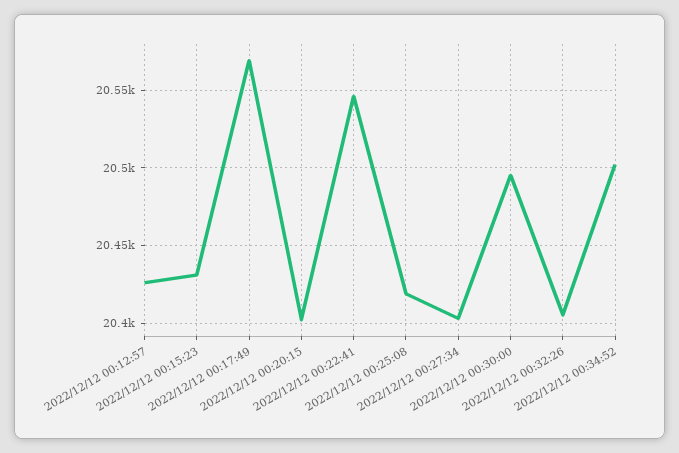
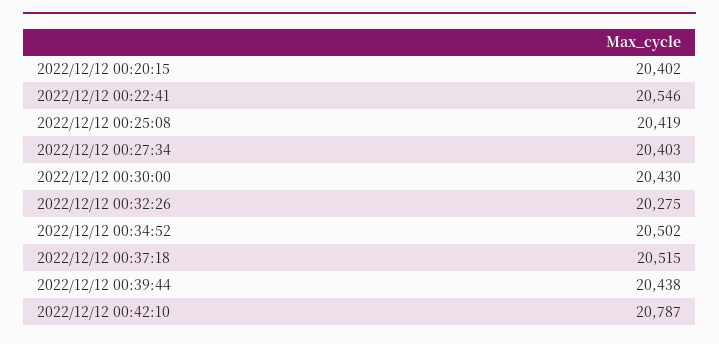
2022/12/12 00:12:57: 20425 -> none
2022/12/12 00:15:23: 20430 -> none
2022/12/12 00:17:49: 20570 -> none
2022/12/12 00:30:00: 20495 -> 20430
2022/12/12 00:32:26: 20405 -> 20275
2022/12/12 00:37:18: none -> 20515
2022/12/12 00:39:44: none -> 20438
2022/12/12 00:42:10: none -> 20787

